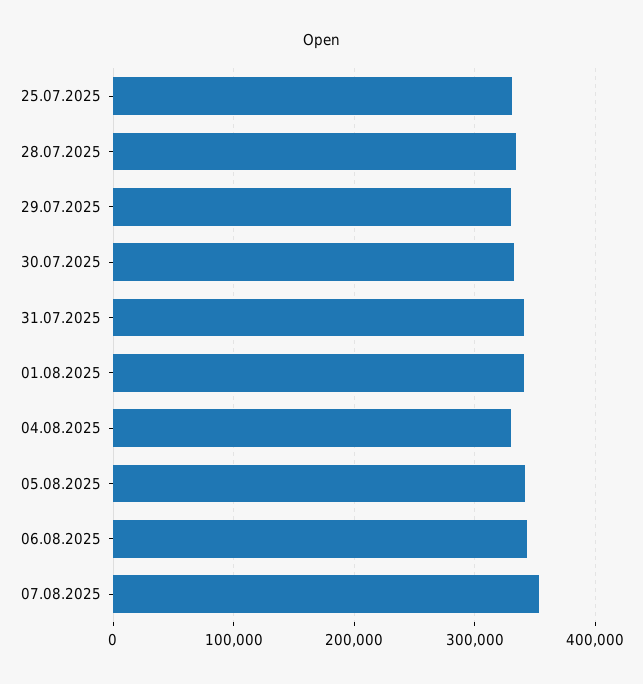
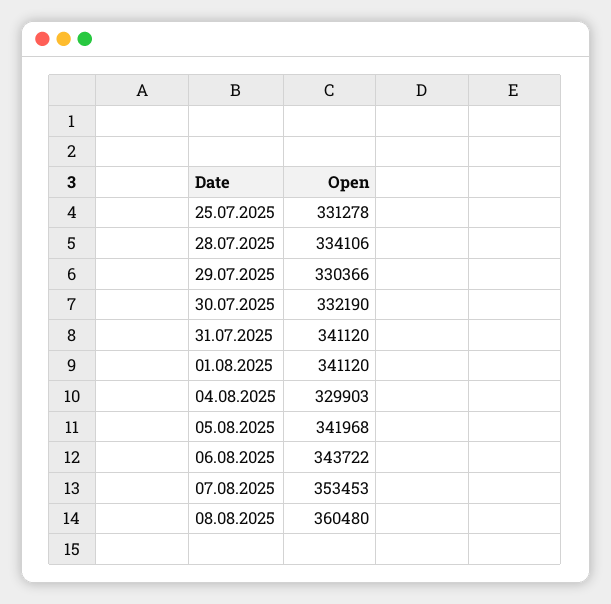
08.08.2025: none -> 360480

